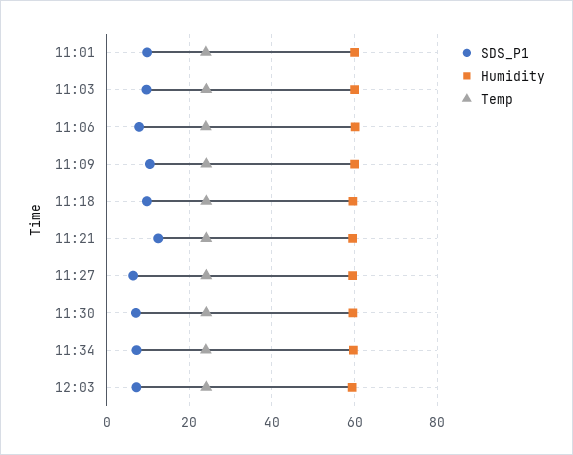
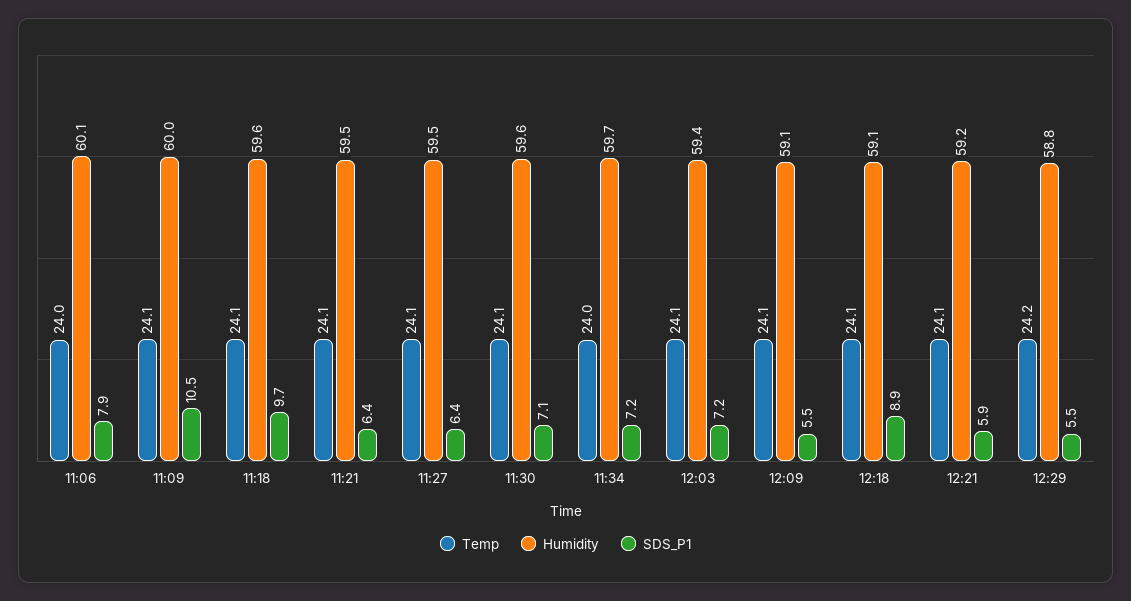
SDS_P1, 11:01: 10 -> none
Humidity, 11:01: 60 -> none
Temp, 11:01: 24 -> none
SDS_P1, 11:03: 10 -> none
Humidity, 11:03: 60 -> none
Temp, 11:03: 24 -> none
SDS_P1, 11:21: 12 -> 6.4
Temp, 12:09: none -> 24.1
Humidity, 12:09: none -> 59.1
SDS_P1, 12:09: none -> 5.5
Temp, 12:18: none -> 24.1
Humidity, 12:18: none -> 59.1
SDS_P1, 12:18: none -> 8.9
Temp, 12:21: none -> 24.1
Humidity, 12:21: none -> 59.2
SDS_P1, 12:21: none -> 5.9
Temp, 12:29: none -> 24.2
Humidity, 12:29: none -> 58.8
SDS_P1, 12:29: none -> 5.5

